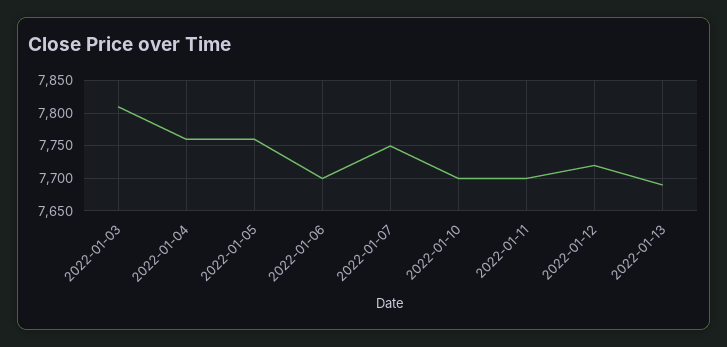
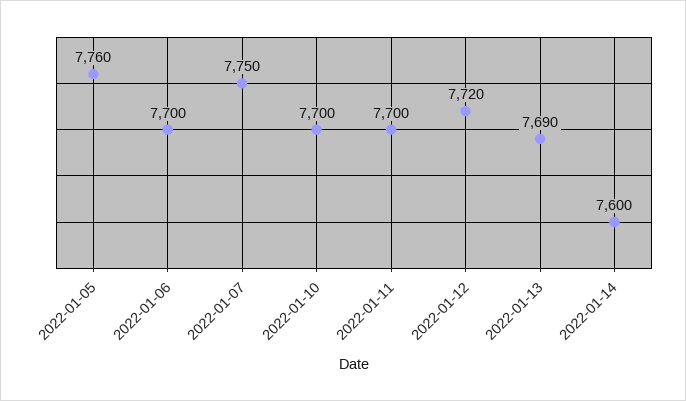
2022-01-03: 7810 -> none
2022-01-04: 7760 -> none
2022-01-14: none -> 7600

